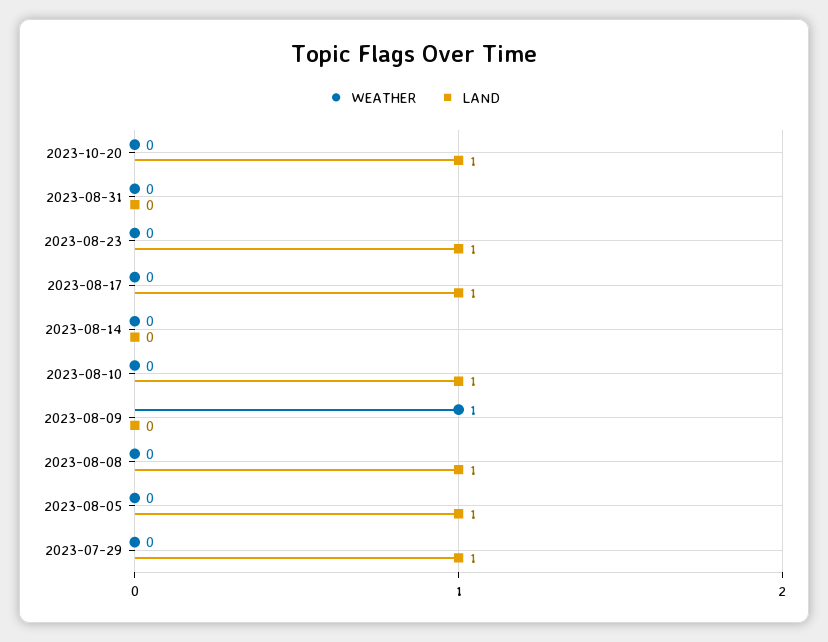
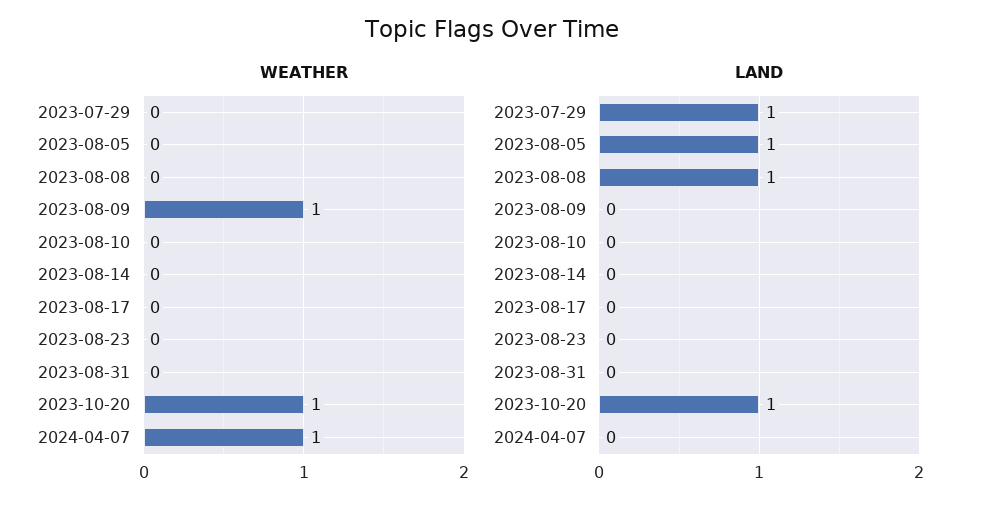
WEATHER, 2023-10-20: 0 -> 1
LAND, 2023-08-23: 1 -> 0
LAND, 2023-08-17: 1 -> 0
LAND, 2023-08-10: 1 -> 0
WEATHER, 2024-04-07: none -> 1
LAND, 2024-04-07: none -> 0

